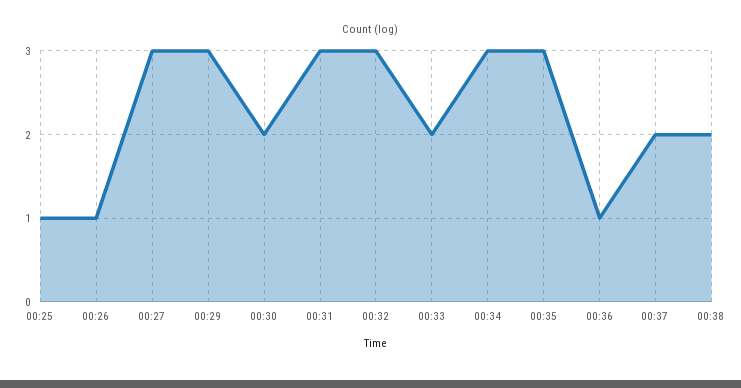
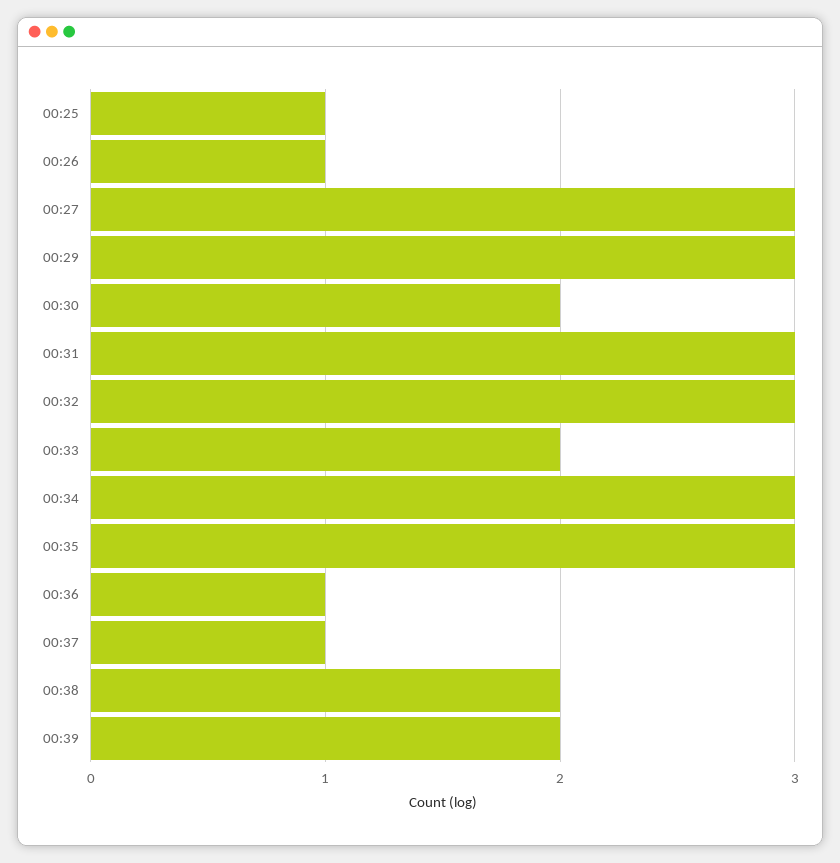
00:37: 2 -> 1
00:39: none -> 2

